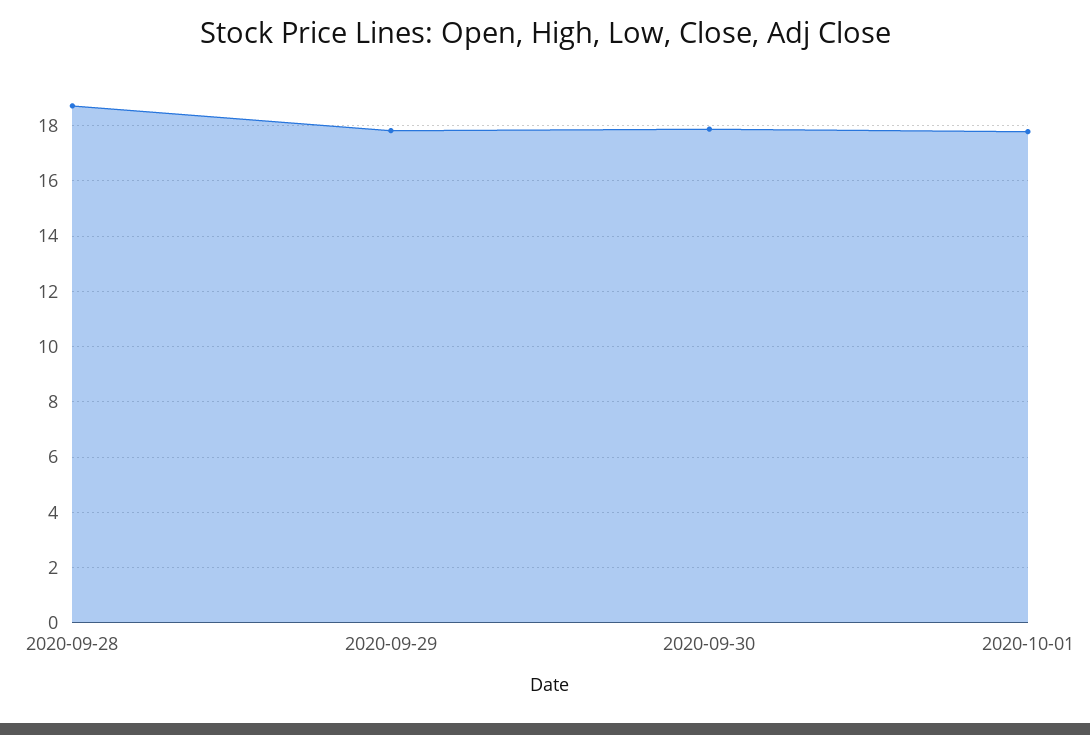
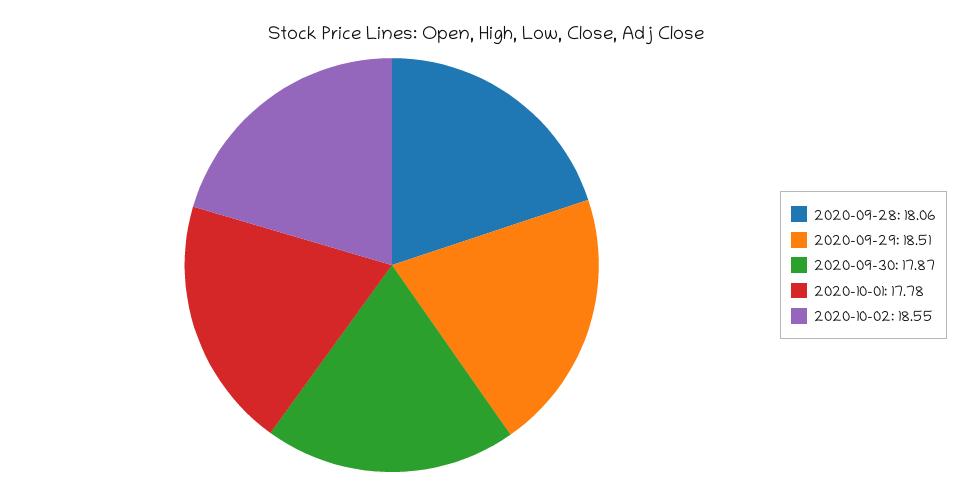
2020-09-28: 18.75 -> 18.06
2020-09-29: 17.75 -> 18.51
2020-10-02: none -> 18.55

